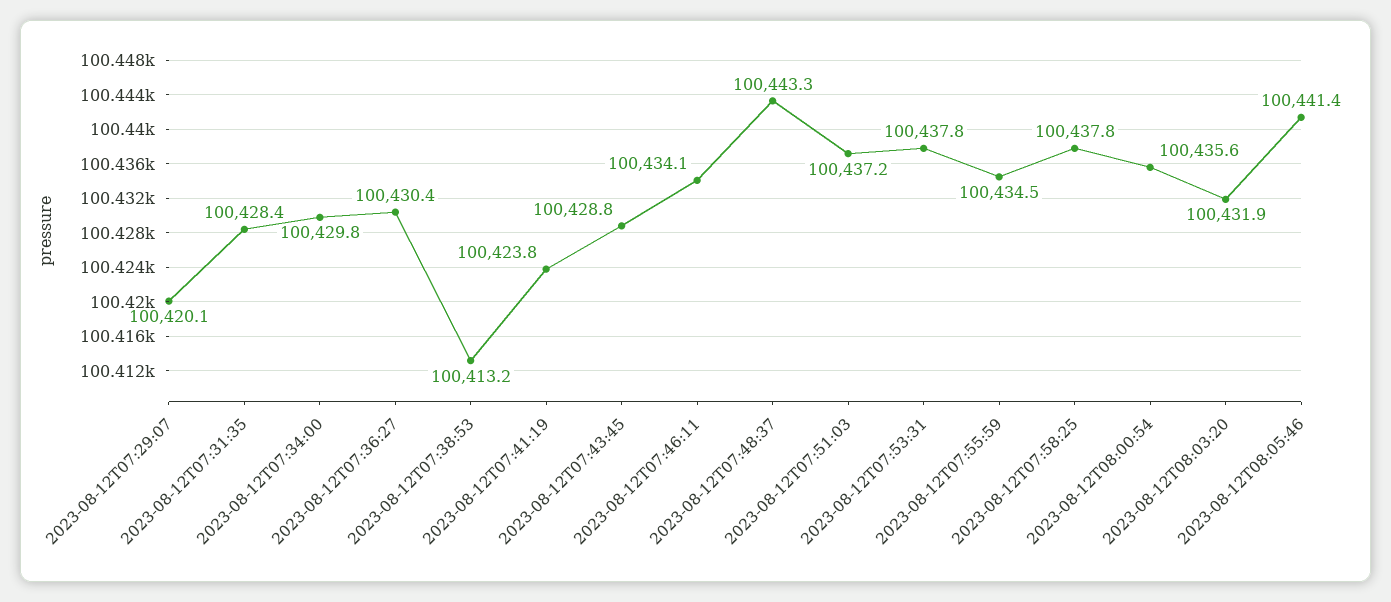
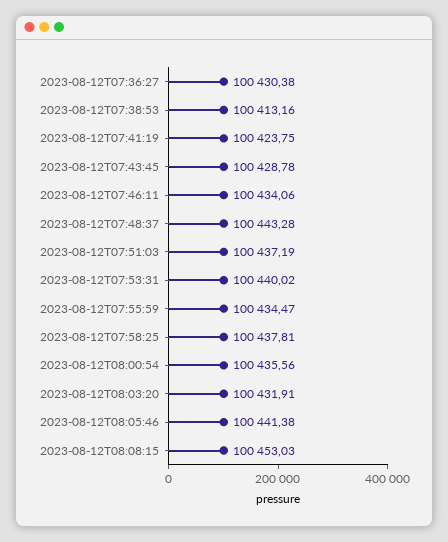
2023-08-12T07:29:07: 100420.1 -> none
2023-08-12T07:31:35: 100428.4 -> none
2023-08-12T07:34:00: 100429.8 -> none
2023-08-12T07:53:31: 100437.8 -> 100440.02
2023-08-12T08:08:15: none -> 100453.03

